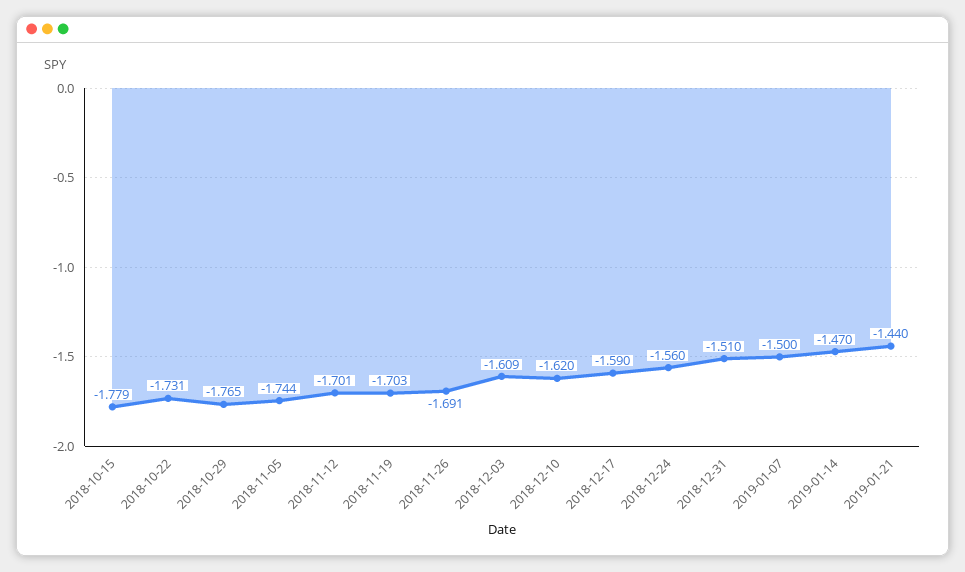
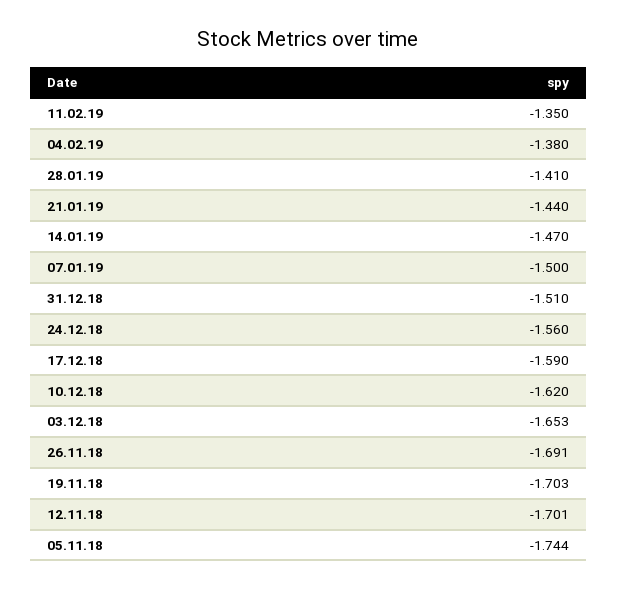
2018-10-15: -1.779 -> none
2018-10-22: -1.731 -> none
2018-10-29: -1.765 -> none
2018-12-03: -1.609 -> -1.653
11.02.19: none -> -1.35
04.02.19: none -> -1.38
28.01.19: none -> -1.41

